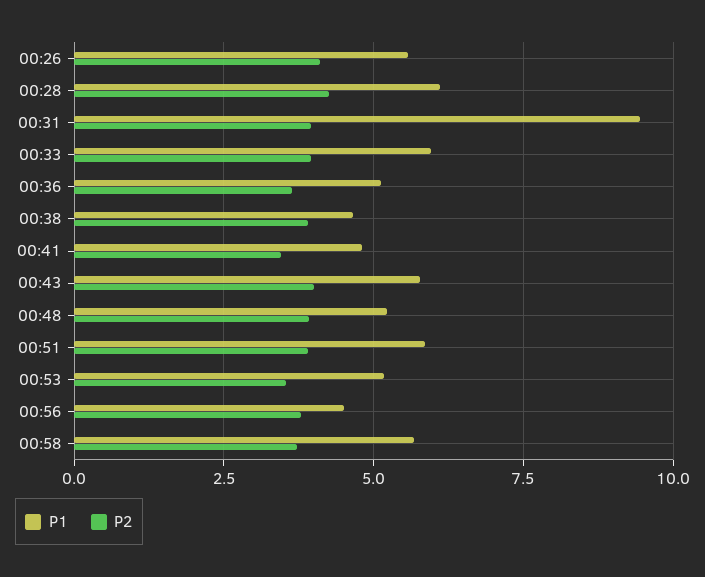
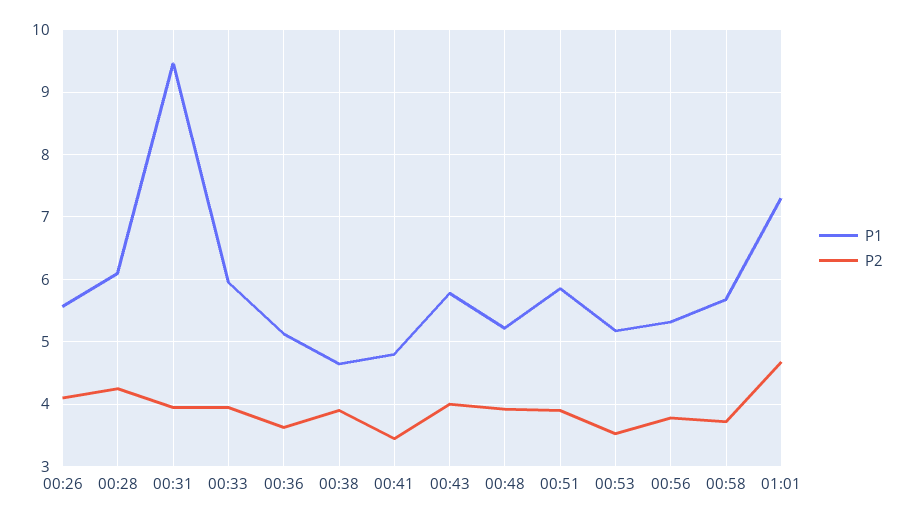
P1, 00:56: 4.5 -> 5.3
P1, 01:01: none -> 7.3
P2, 01:01: none -> 4.7

